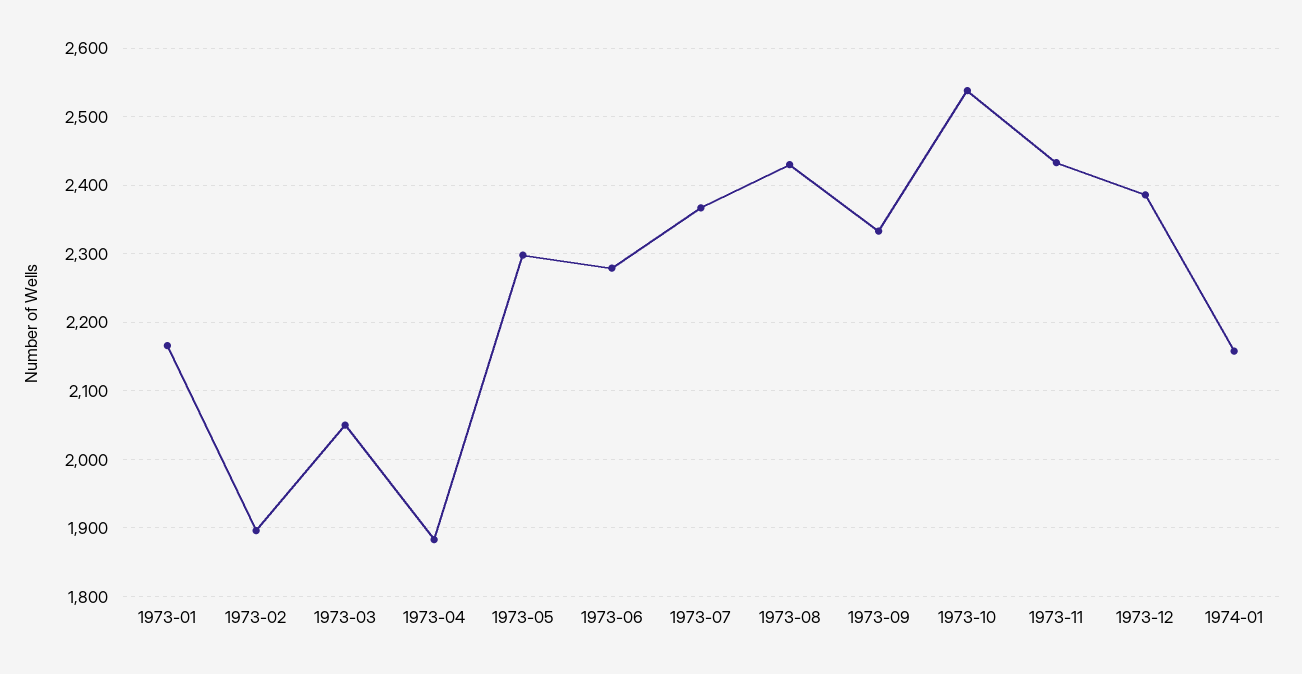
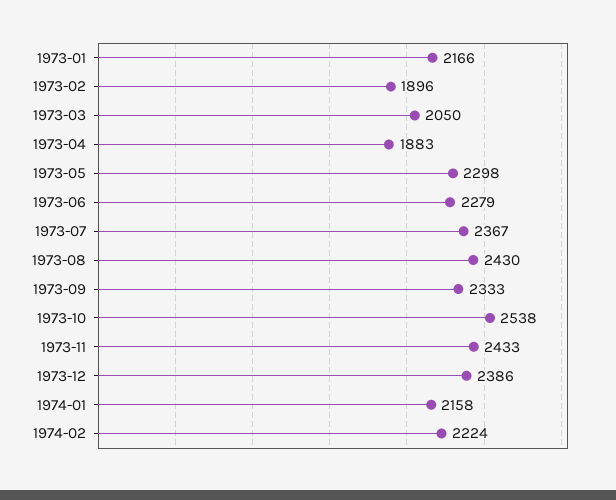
1974-02: none -> 2224

